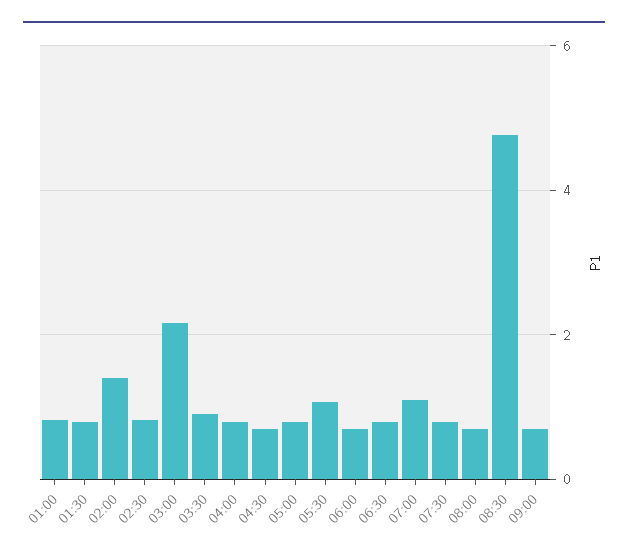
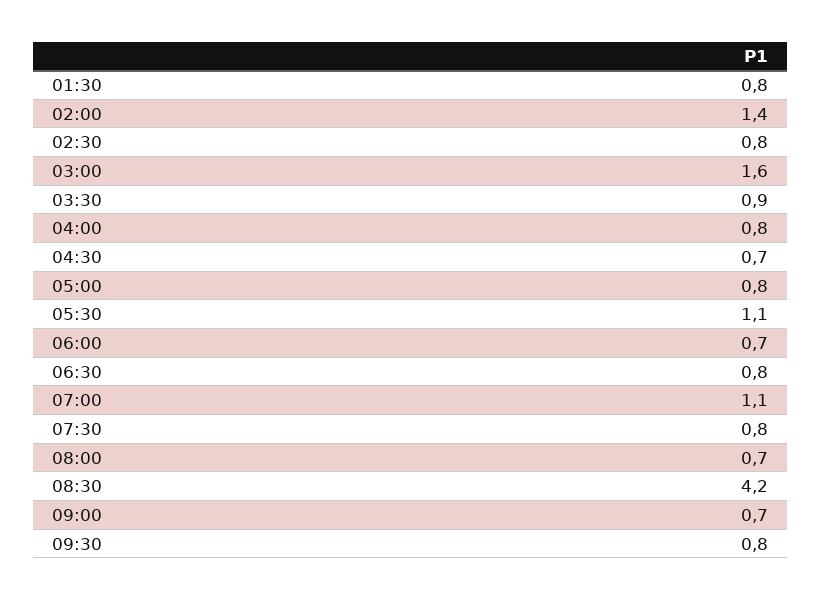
01:00: 0.8 -> none
03:00: 2.2 -> 1.6
08:30: 4.8 -> 4.2
09:30: none -> 0.8

